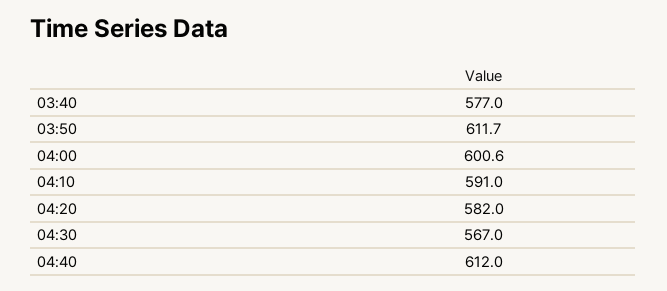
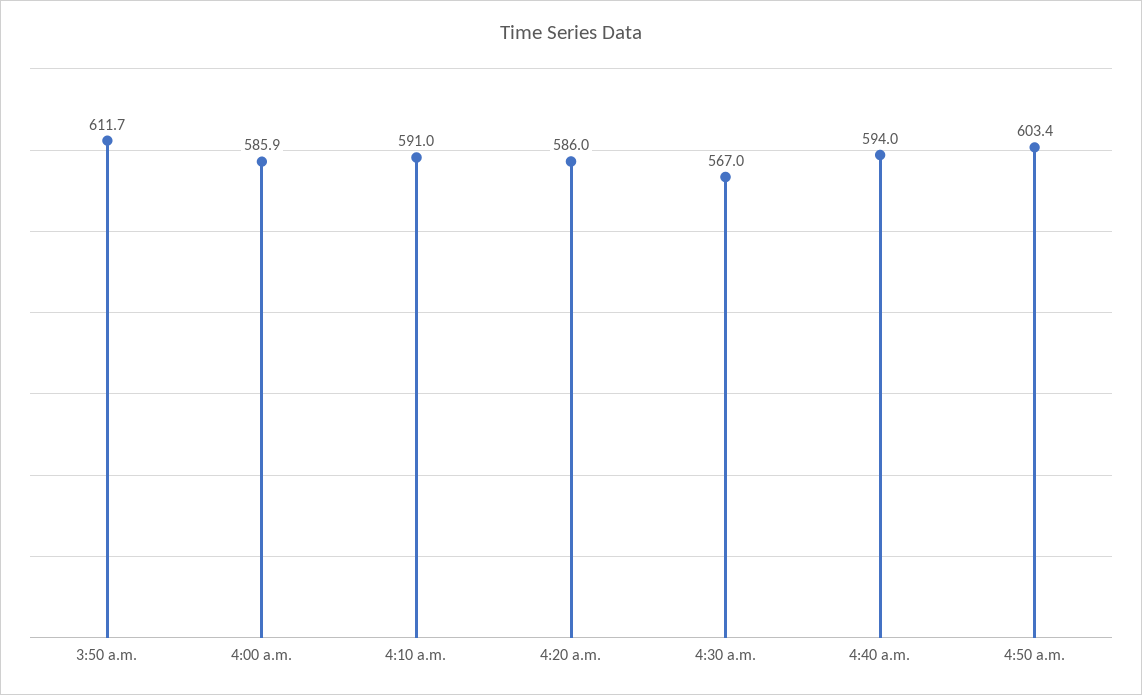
03:40: 577 -> none
04:00: 600.6 -> 585.9
04:20: 582 -> 586
04:40: 612 -> 594
4:50 a.m.: none -> 603.4

